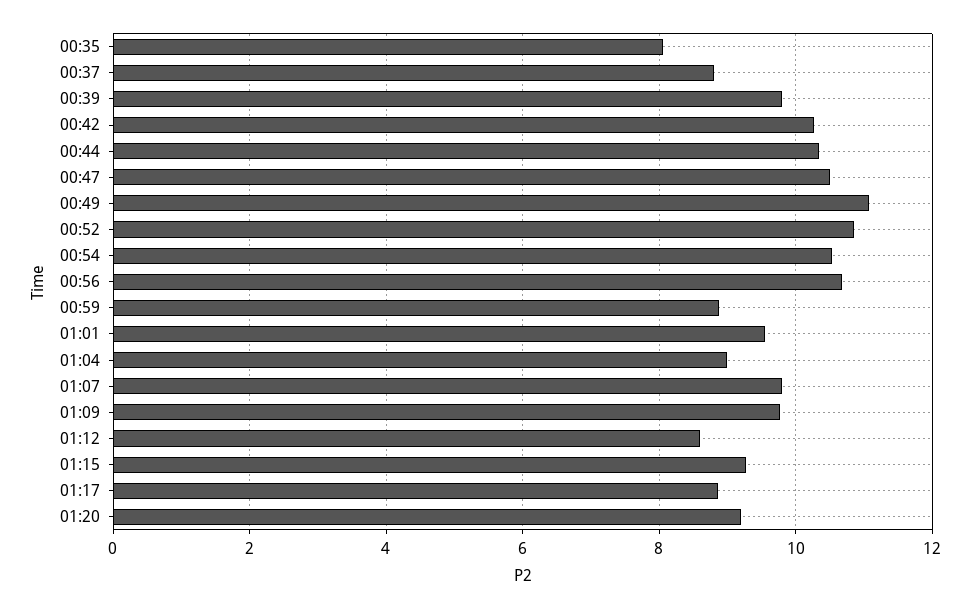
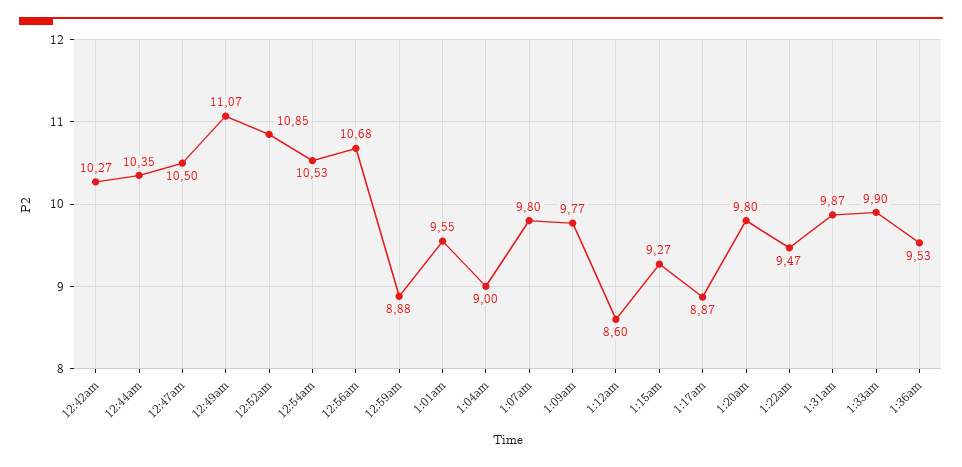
00:35: 8 -> none
00:37: 8.8 -> none
00:39: 9.8 -> none
01:20: 9.2 -> 9.8
1:22am: none -> 9.47
1:31am: none -> 9.87
1:33am: none -> 9.9
1:36am: none -> 9.53

